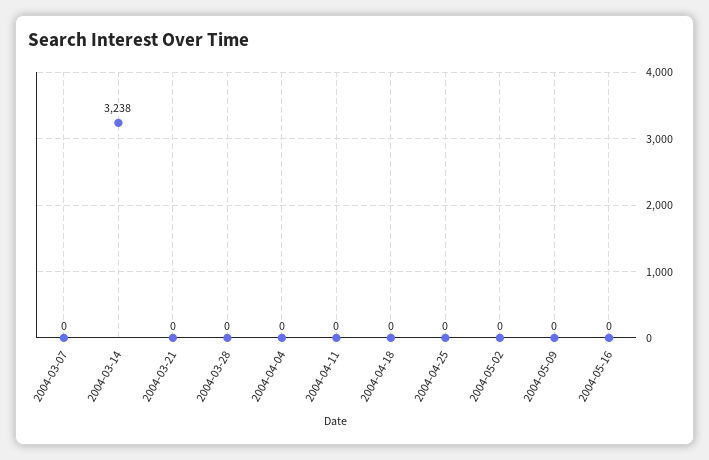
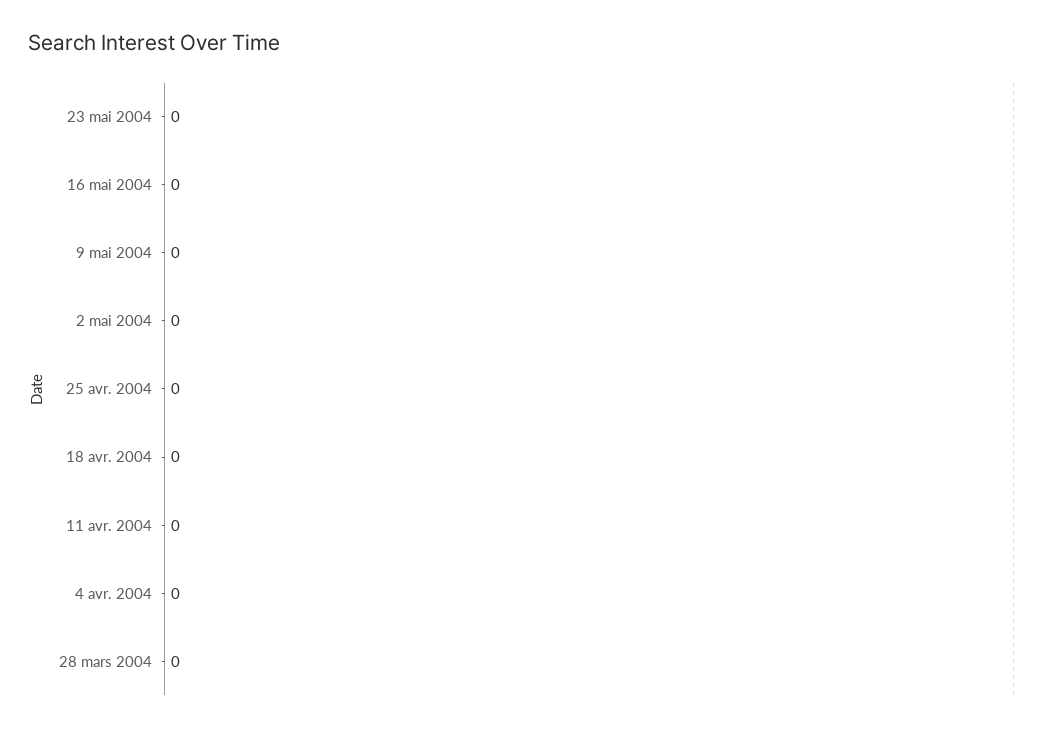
2004-03-07: 0 -> none
2004-03-14: 3238 -> none
2004-03-21: 0 -> none
23 mai 2004: none -> 0

